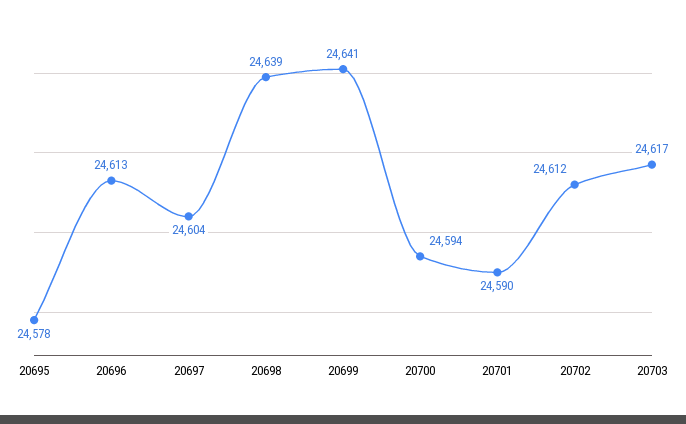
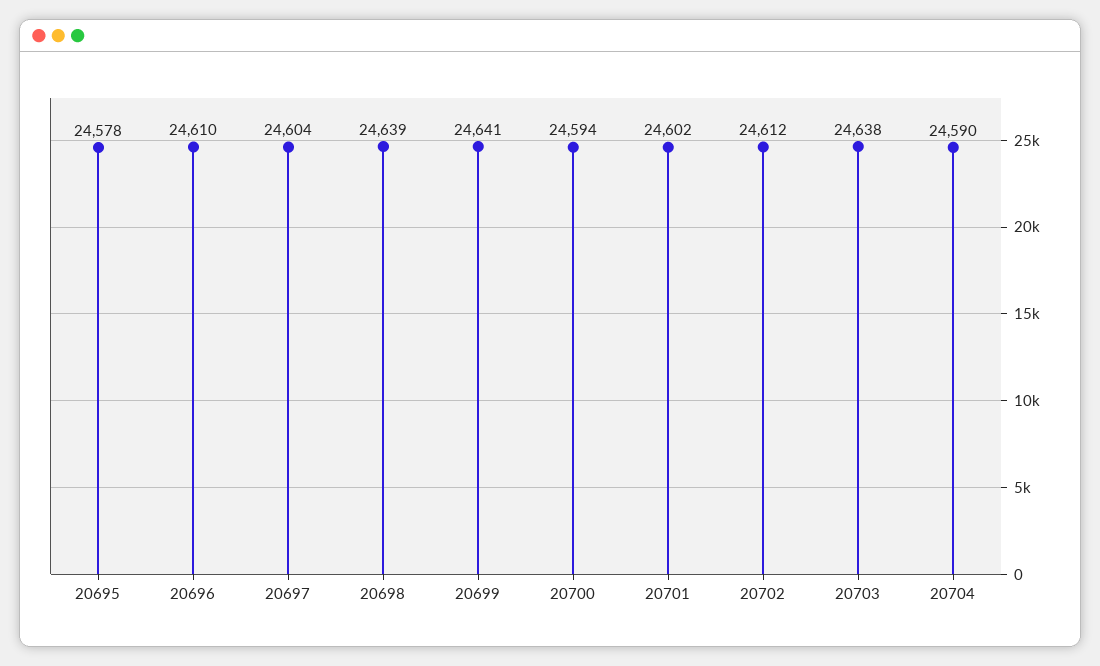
20696: 24613 -> 24610
20701: 24590 -> 24602
20703: 24617 -> 24638
20704: none -> 24590

